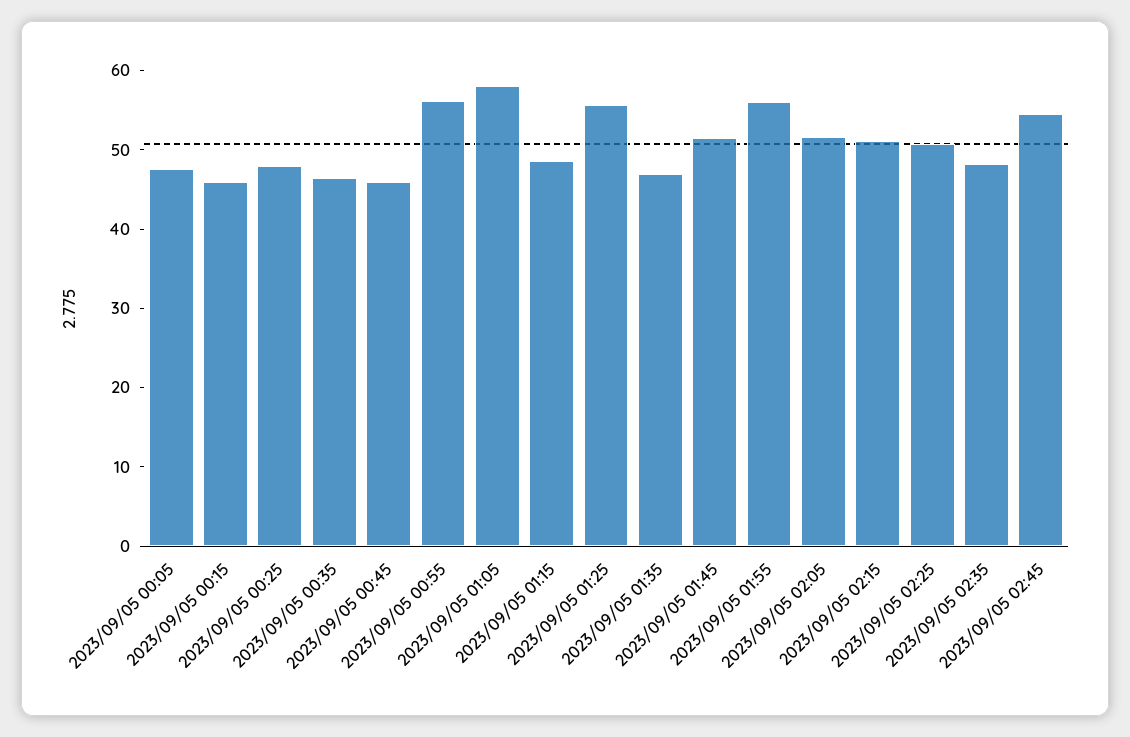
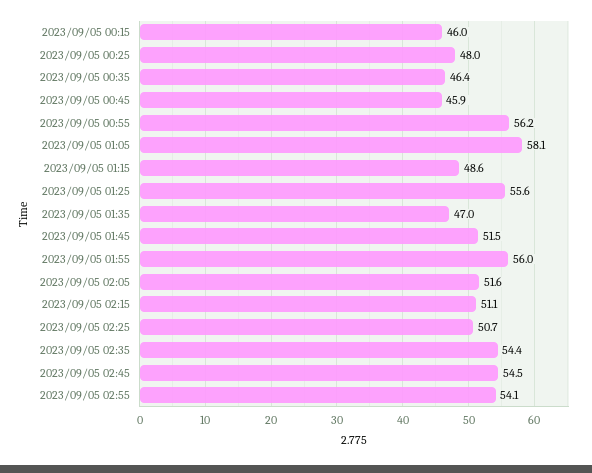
2023/09/05 00:05: 48 -> none
2023/09/05 02:35: 48 -> 54.4
2023/09/05 02:55: none -> 54.1

